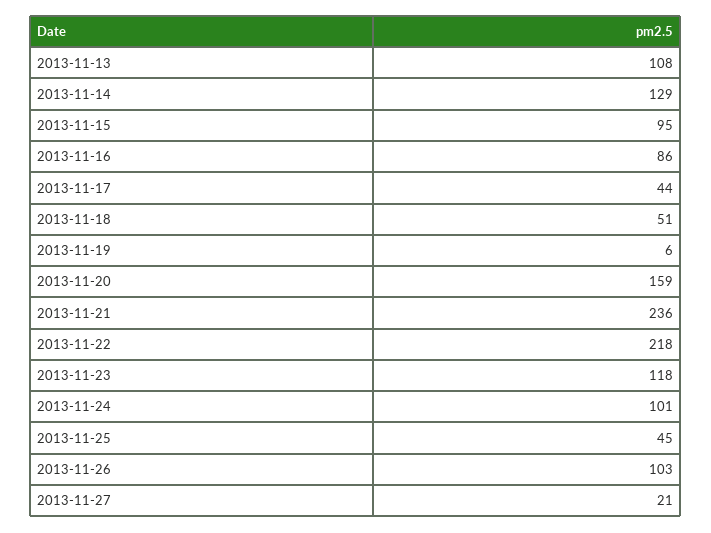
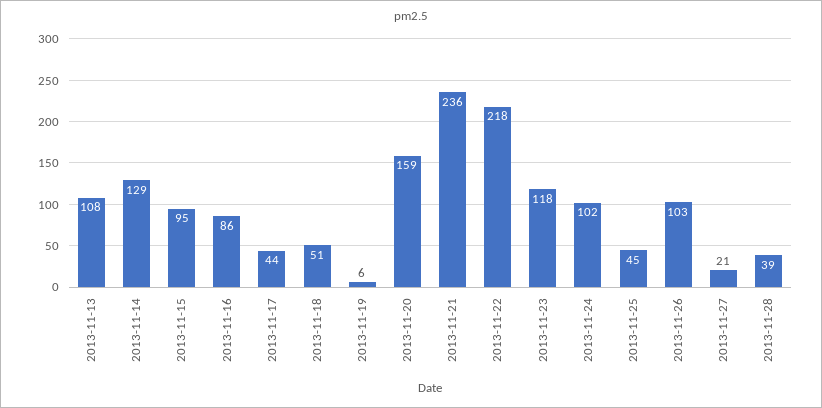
2013-11-24: 101 -> 102
2013-11-28: none -> 39

